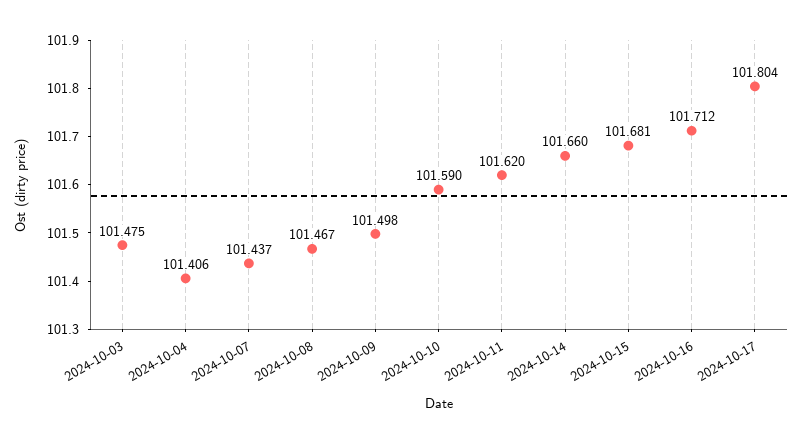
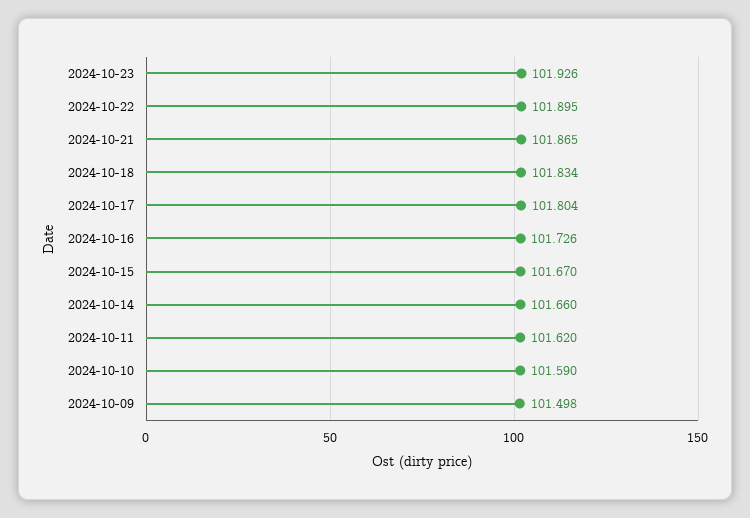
2024-10-03: 101.475 -> none
2024-10-04: 101.406 -> none
2024-10-07: 101.437 -> none
2024-10-08: 101.467 -> none
2024-10-15: 101.681 -> 101.67
2024-10-16: 101.712 -> 101.726
2024-10-23: none -> 101.926
2024-10-22: none -> 101.895
2024-10-21: none -> 101.865
2024-10-18: none -> 101.834

